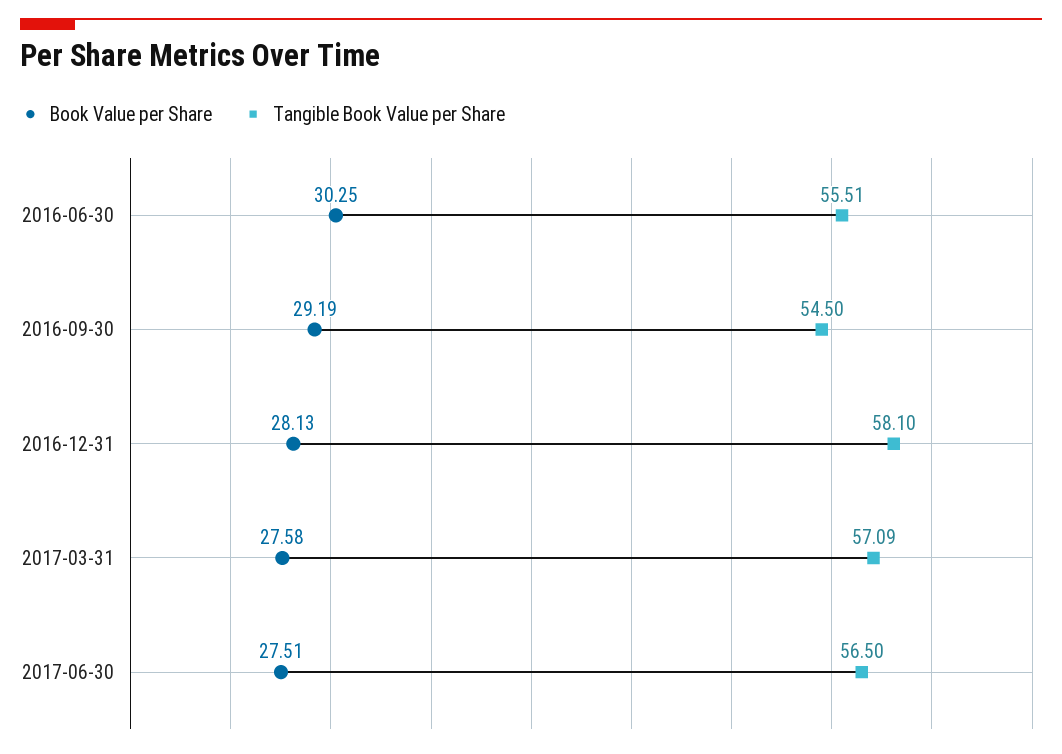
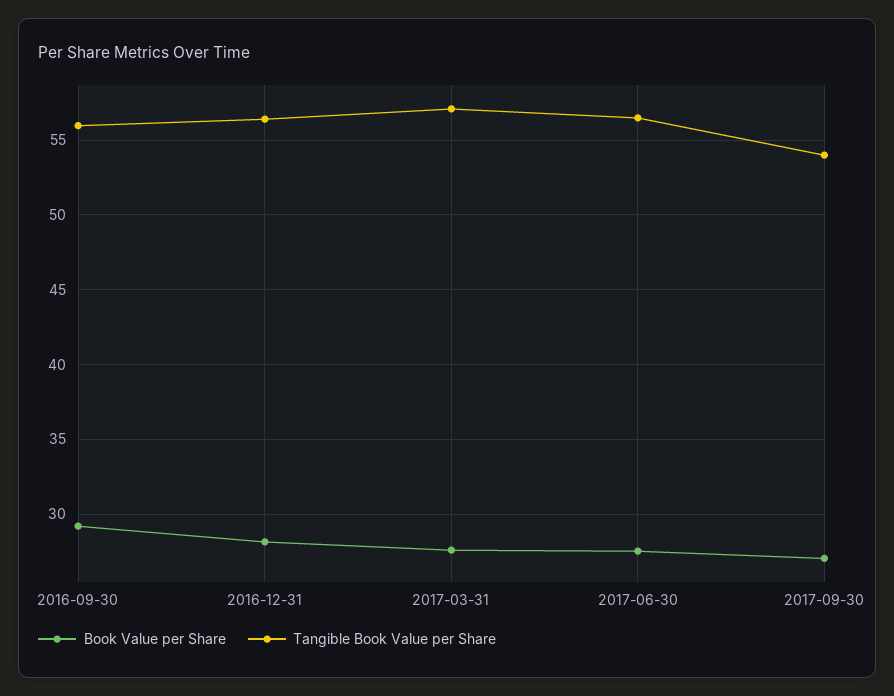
Book Value per Share, 2016-06-30: 30.25 -> none
Tangible Book Value per Share, 2016-06-30: 55.51 -> none
Tangible Book Value per Share, 2016-09-30: 54.5 -> 56
Tangible Book Value per Share, 2016-12-31: 58.1 -> 56.5
Book Value per Share, 2017-09-30: none -> 27
Tangible Book Value per Share, 2017-09-30: none -> 54

